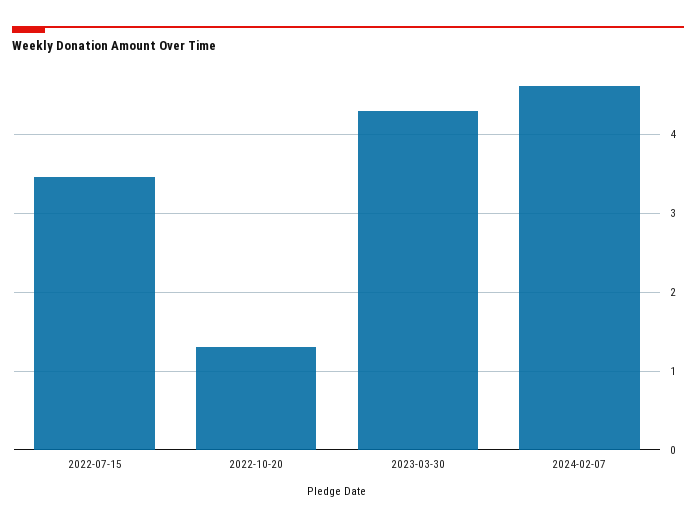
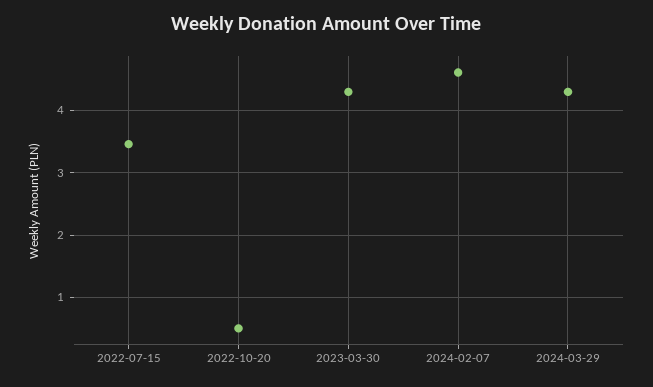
2022-10-20: 1.3 -> 0.5
2024-03-29: none -> 4.3

